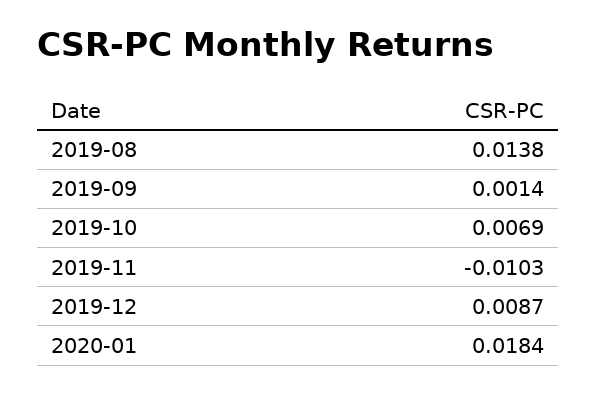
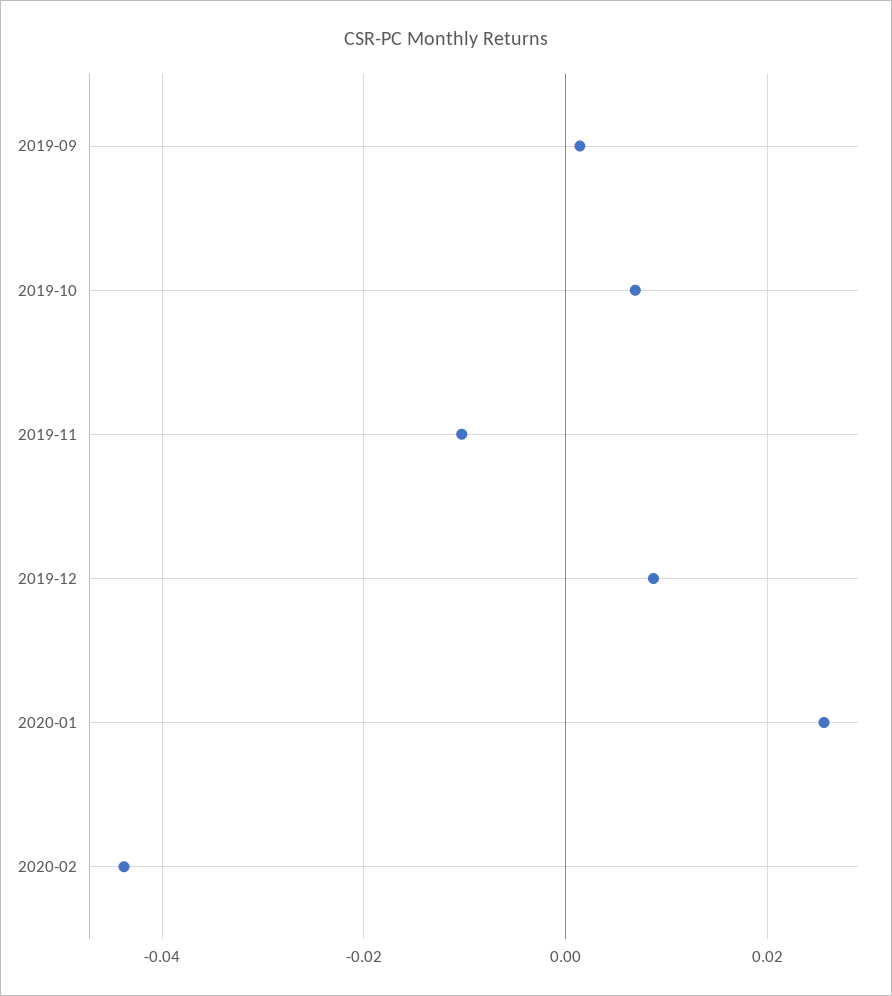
2019-08: 0.0138 -> none
2020-01: 0.0184 -> 0.026
2020-02: none -> -0.044

